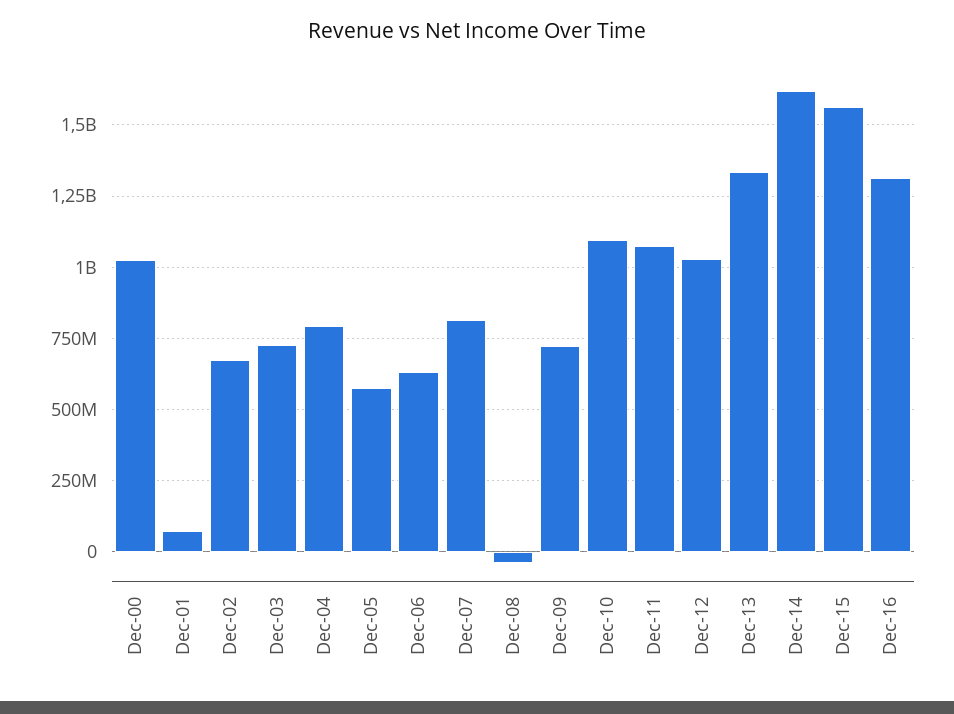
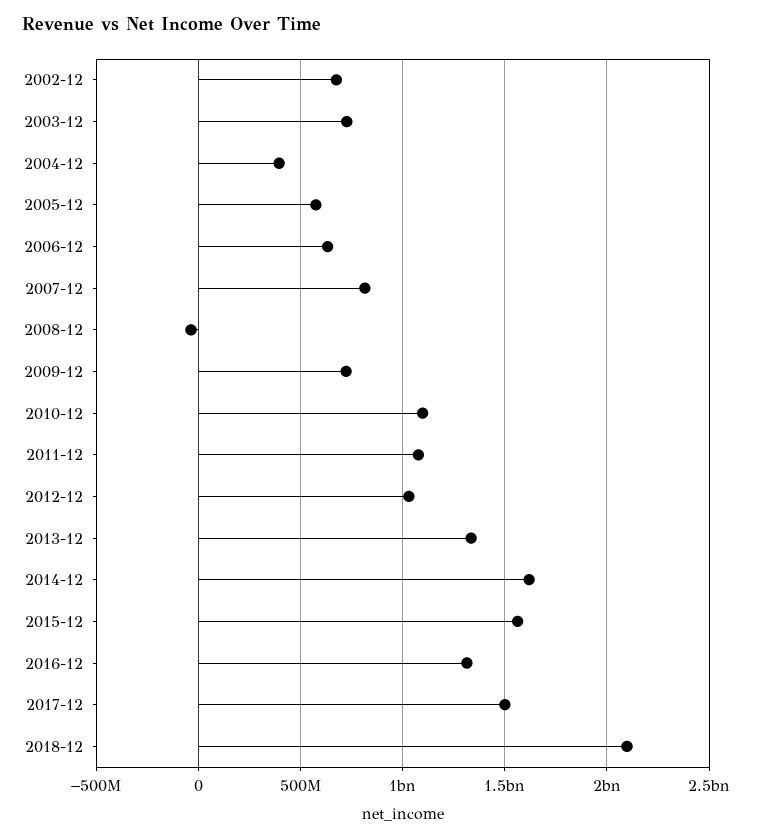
Dec-00: 1025000000 -> none
Dec-01: 75000000 -> none
Dec-04: 800000000 -> 400000000
2017-12: none -> 1500000000
2018-12: none -> 2100000000

